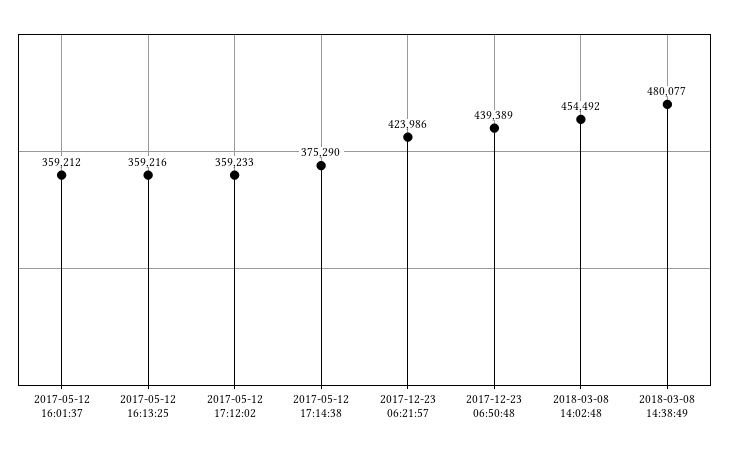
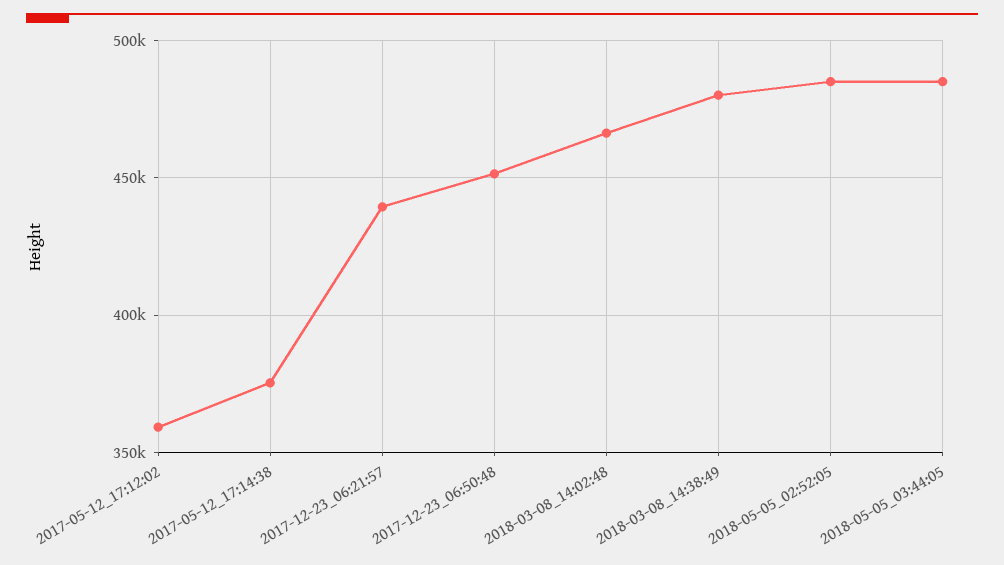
2017-05-12 16:01:37: 359212 -> none
2017-05-12 16:13:25: 359216 -> none
2017-12-23 06:21:57: 423986 -> 440000
2017-12-23 06:50:48: 439389 -> 450000
2018-03-08 14:02:48: 454492 -> 465000
2018-05-05_02:52:05: none -> 485000
2018-05-05_03:44:05: none -> 485000

